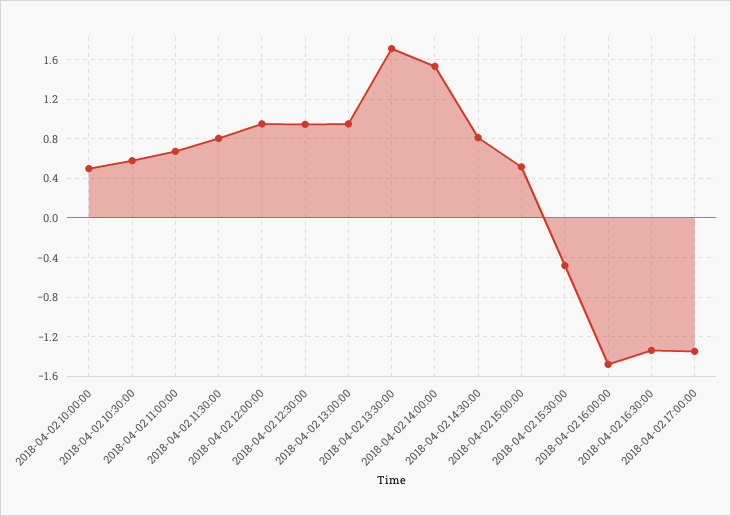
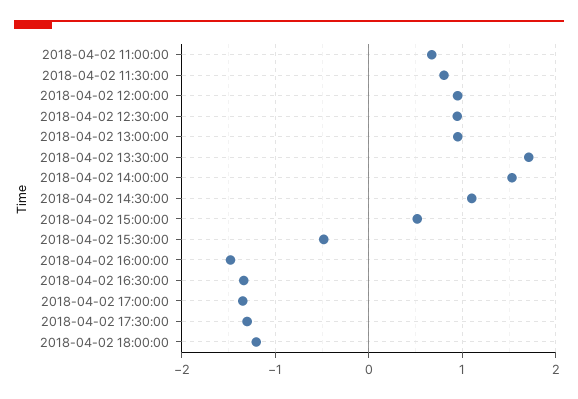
2018-04-02 10:00:00: 0.5 -> none
2018-04-02 10:30:00: 0.6 -> none
2018-04-02 14:30:00: 0.8 -> 1.1
2018-04-02 17:30:00: none -> -1.3
2018-04-02 18:00:00: none -> -1.2

